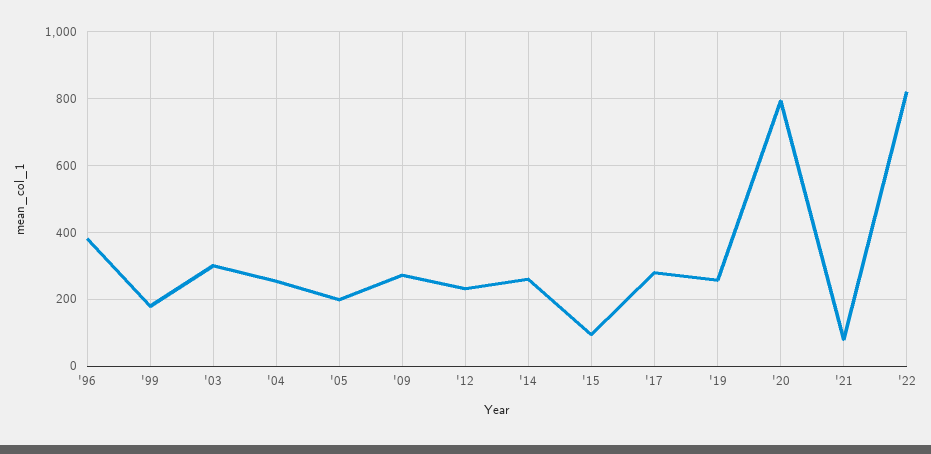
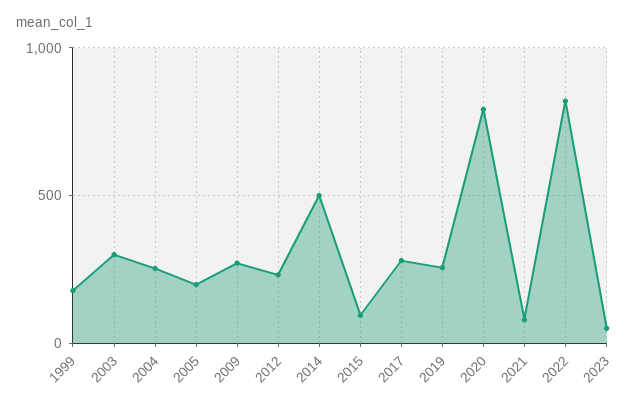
'96: 380 -> none
'14: 260 -> 500
2023: none -> 50

